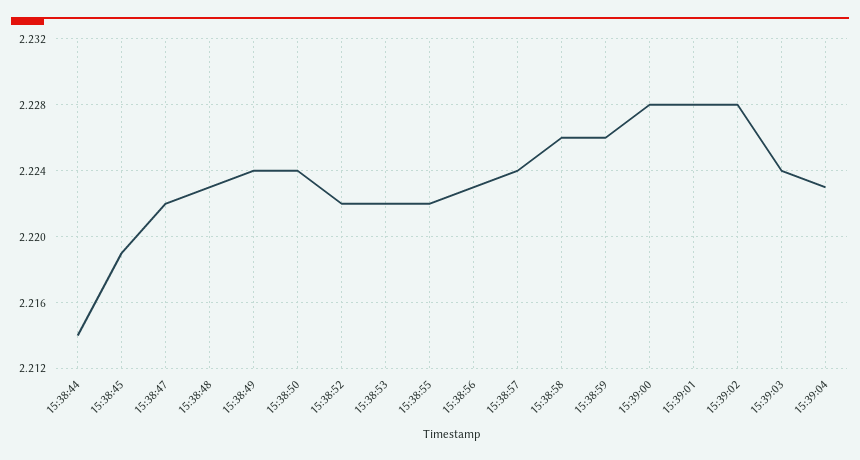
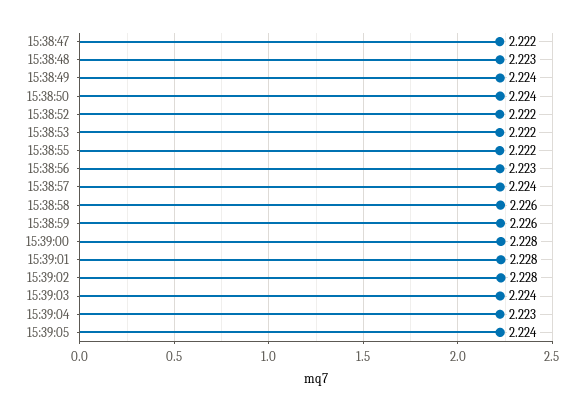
15:38:44: 2.214 -> none
15:38:45: 2.219 -> none
15:39:05: none -> 2.224

